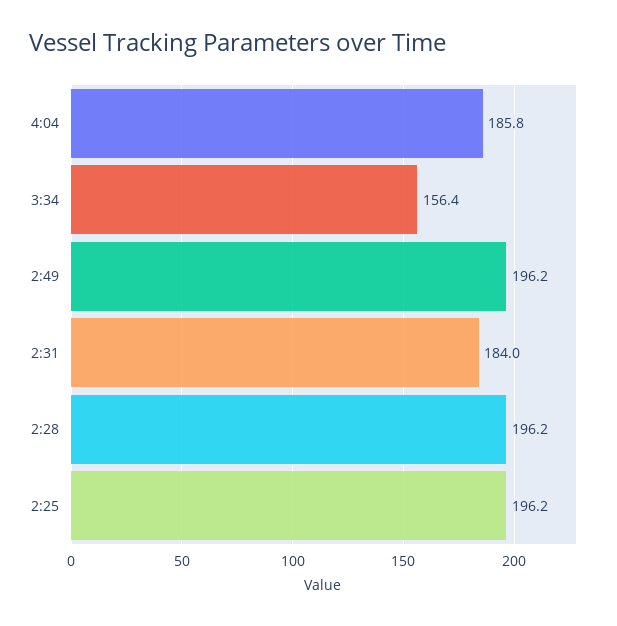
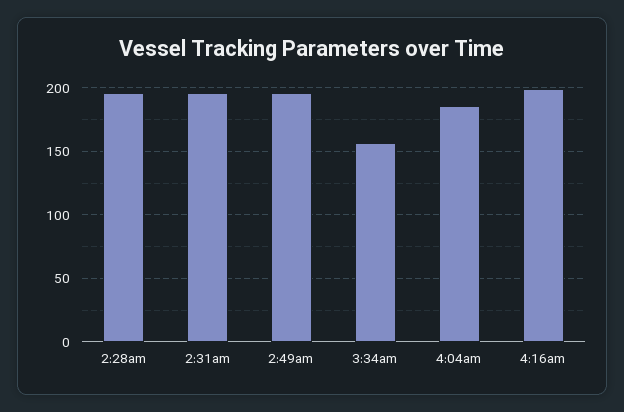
2:31: 184 -> 195
2:25: 196.2 -> none
4:16am: none -> 200

